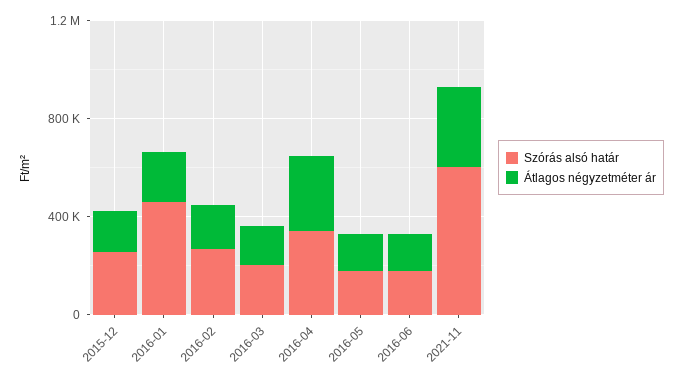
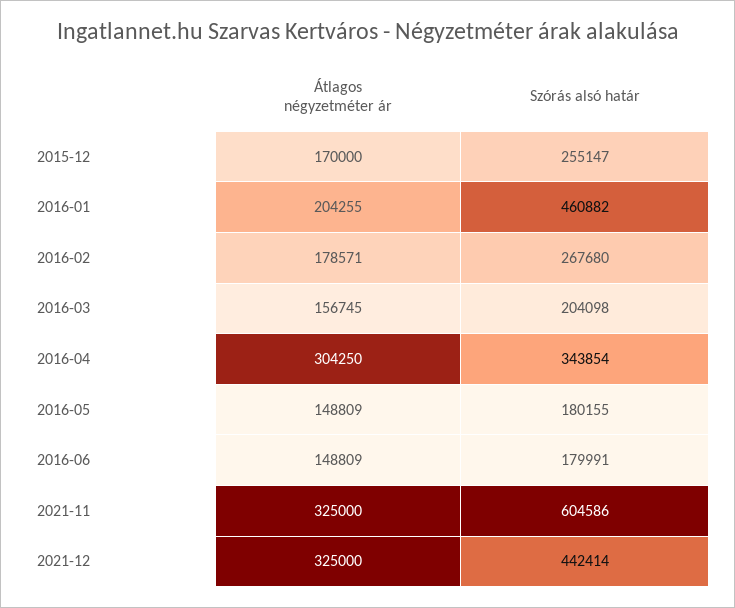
Átlagos négyzetméter ár, 2021-12: none -> 325000
Szórás alsó határ, 2021-12: none -> 442414

